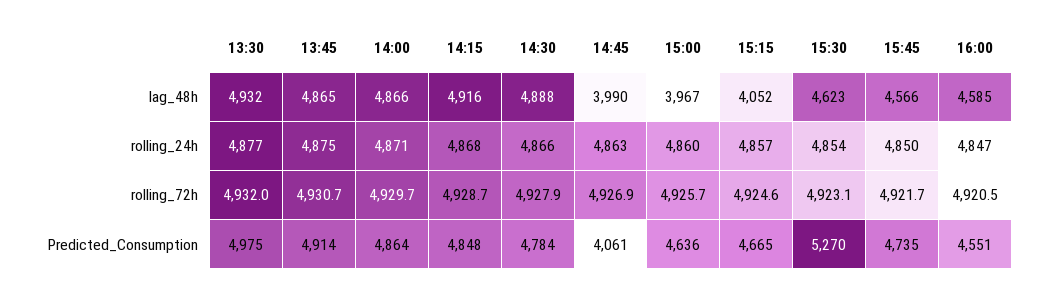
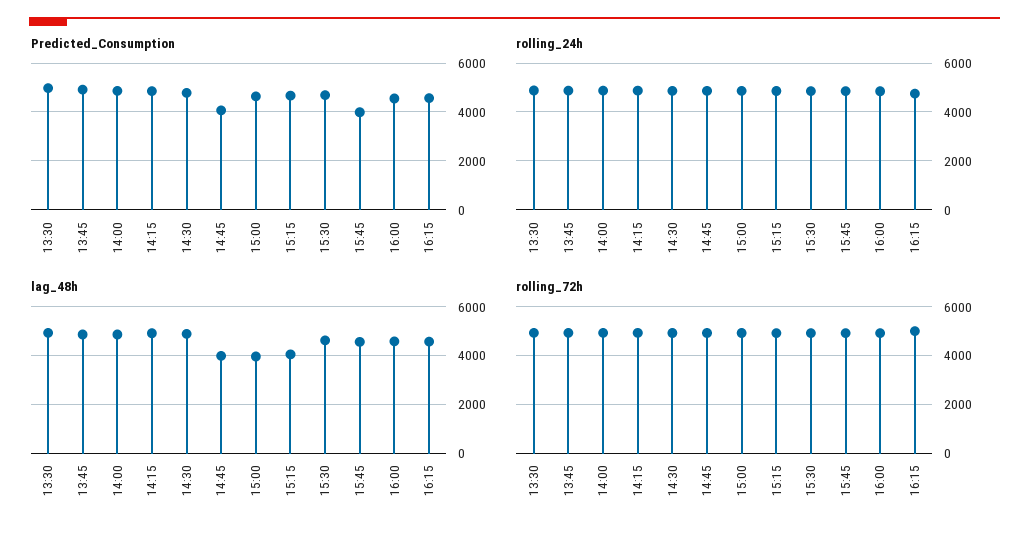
Predicted_Consumption, 15:30: 5270 -> 4750
Predicted_Consumption, 15:45: 4735 -> 4000
Predicted_Consumption, 16:15: none -> 4500
rolling_24h, 16:15: none -> 4750
lag_48h, 16:15: none -> 4500
rolling_72h, 16:15: none -> 5000

